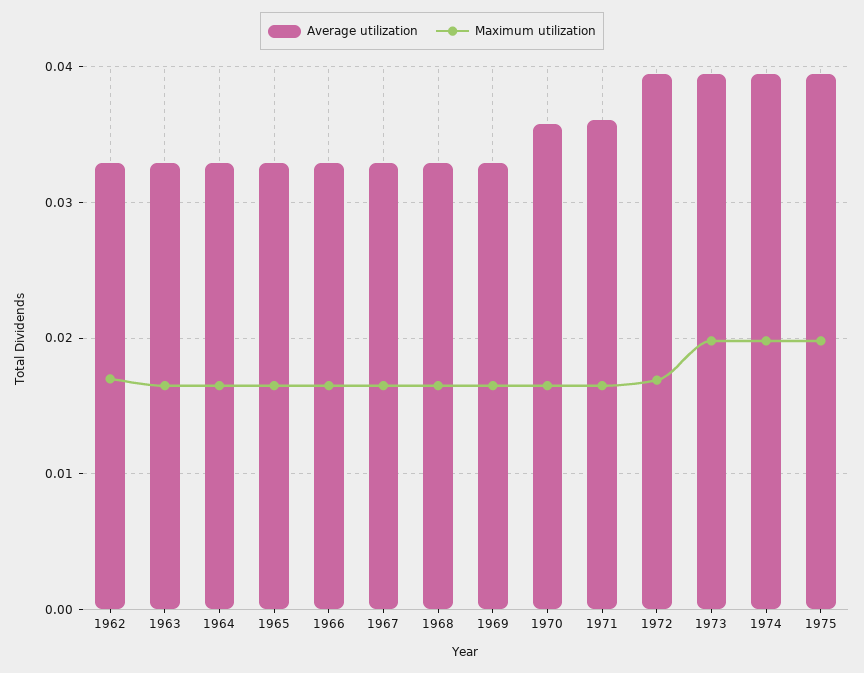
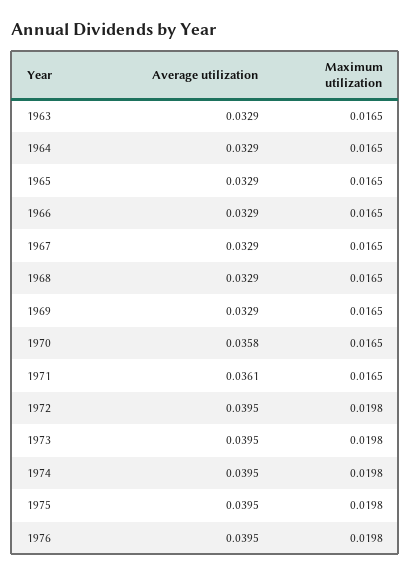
Average utilization, 1962: 0.033 -> none
Maximum utilization, 1962: 0.017 -> none
Maximum utilization, 1972: 0.017 -> 0.0198
Average utilization, 1976: none -> 0.0395
Maximum utilization, 1976: none -> 0.0198

